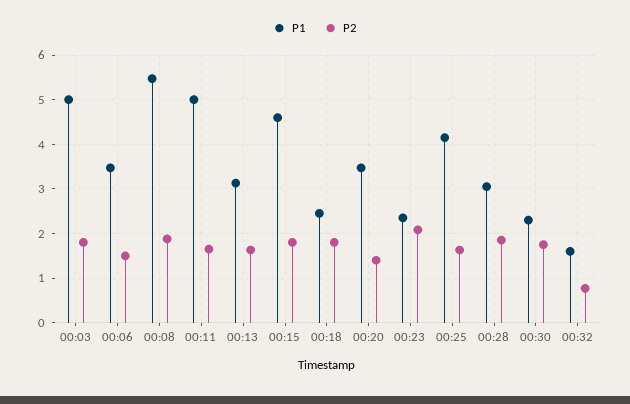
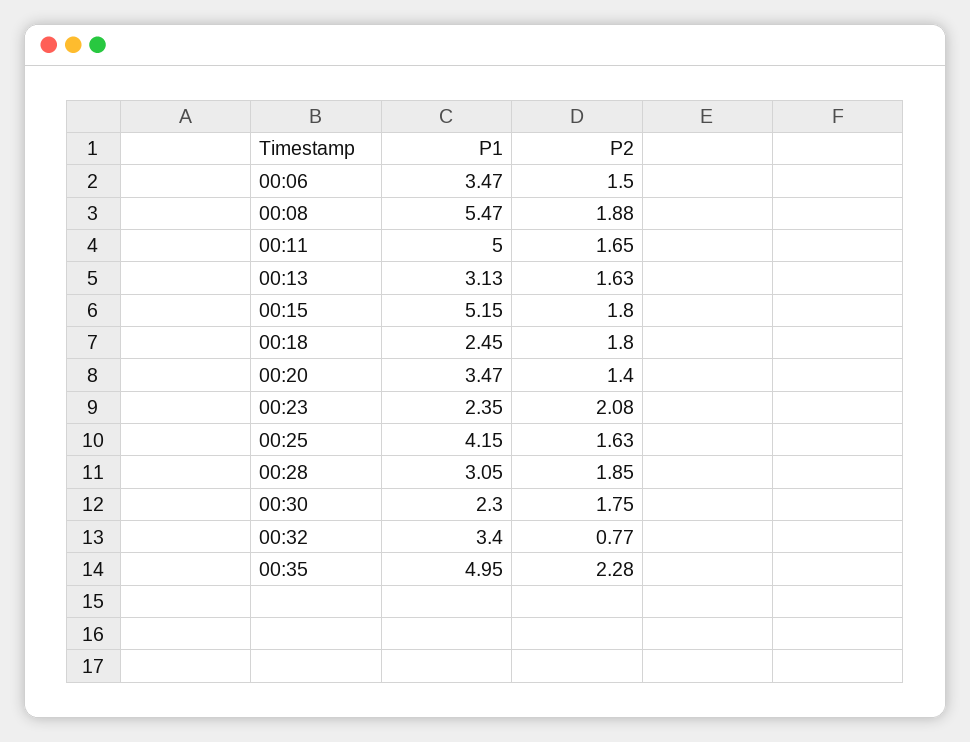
P1, 00:03: 5 -> none
P2, 00:03: 1.8 -> none
P1, 00:15: 4.6 -> 5.15
P1, 00:32: 1.6 -> 3.4
P1, 00:35: none -> 4.95
P2, 00:35: none -> 2.28

